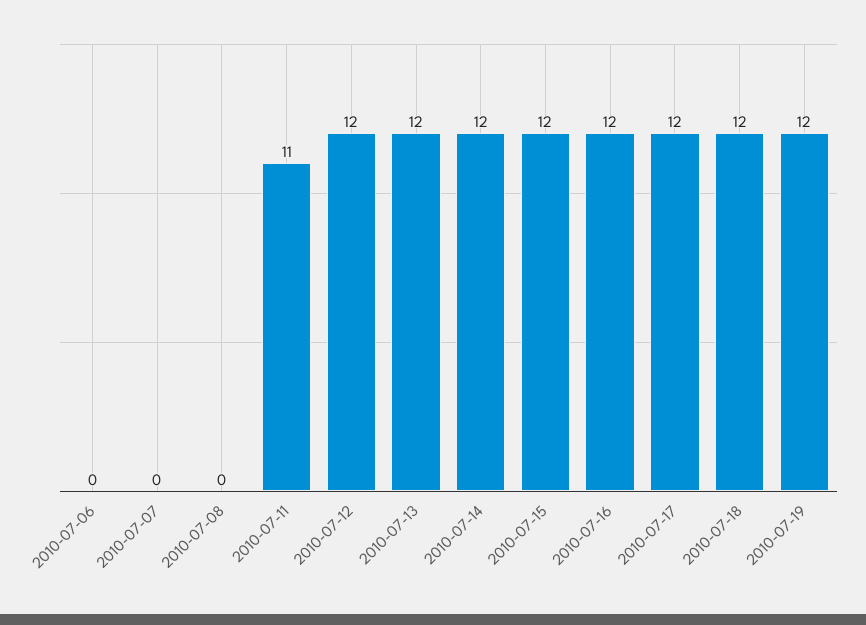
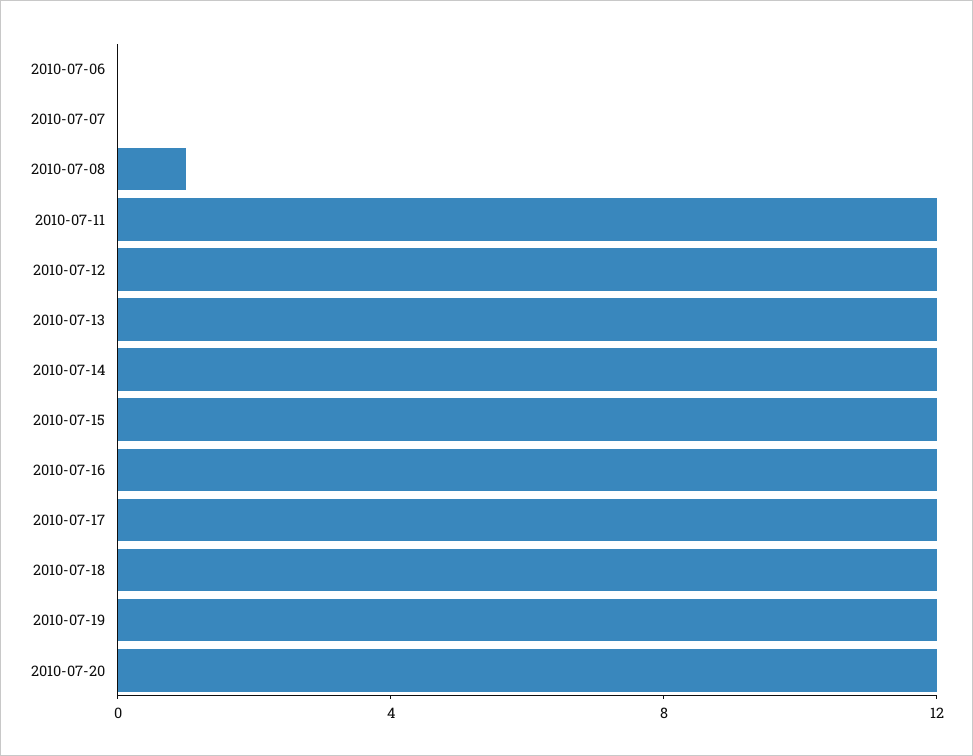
2010-07-08: 0 -> 1
2010-07-11: 11 -> 12
2010-07-20: none -> 12

